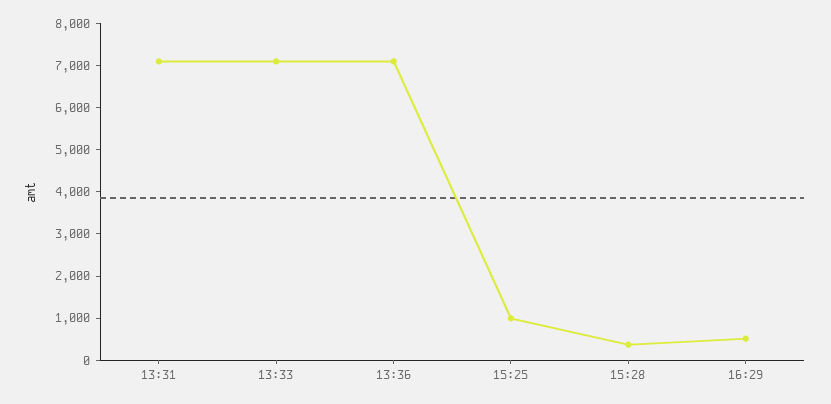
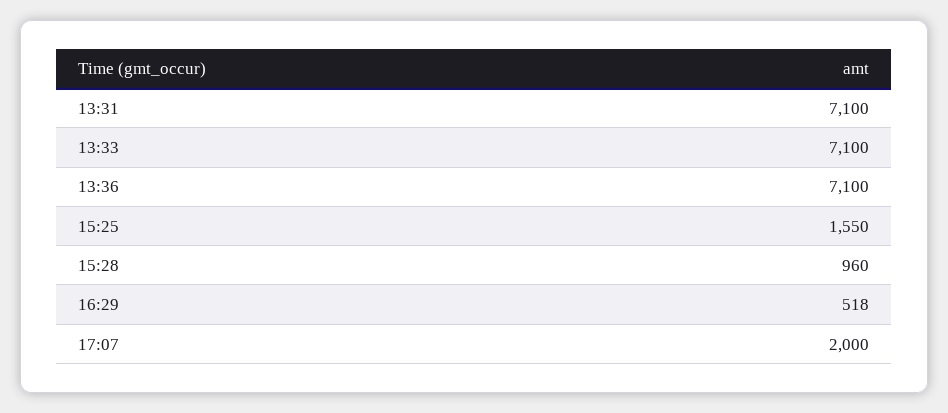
15:25: 1000 -> 1550
15:28: 400 -> 960
17:07: none -> 2000

